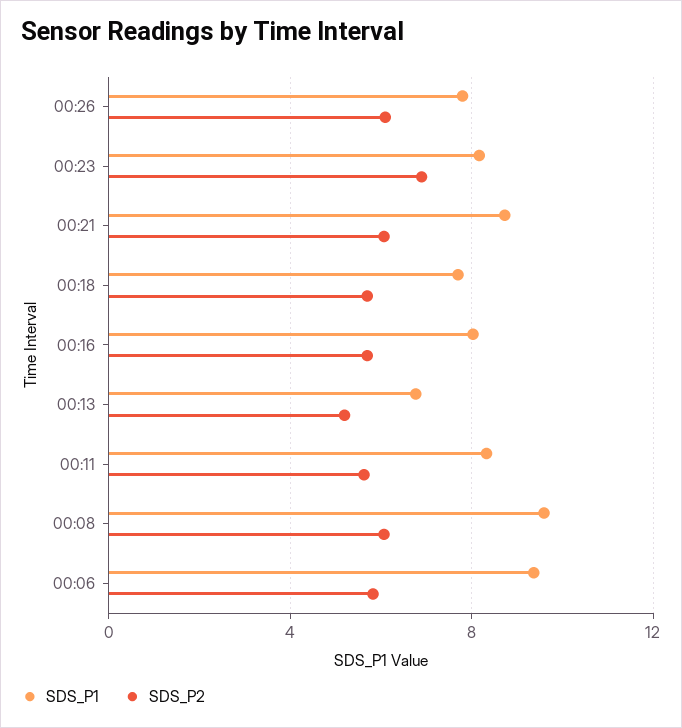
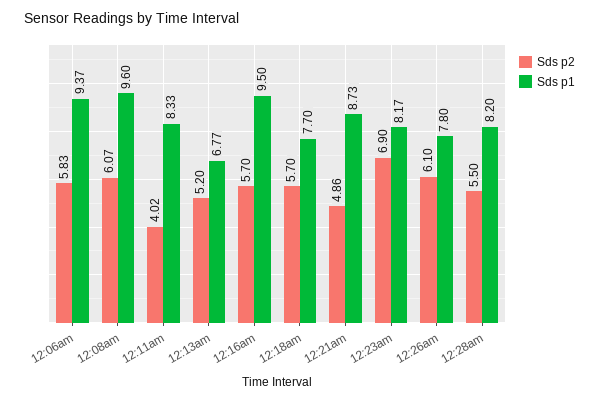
SDS_P2, 00:21: 6 -> 4.86
SDS_P1, 00:16: 8 -> 9.5
SDS_P2, 00:11: 5.5 -> 4.02
SDS_P2, 12:28am: none -> 5.5
SDS_P1, 12:28am: none -> 8.2

